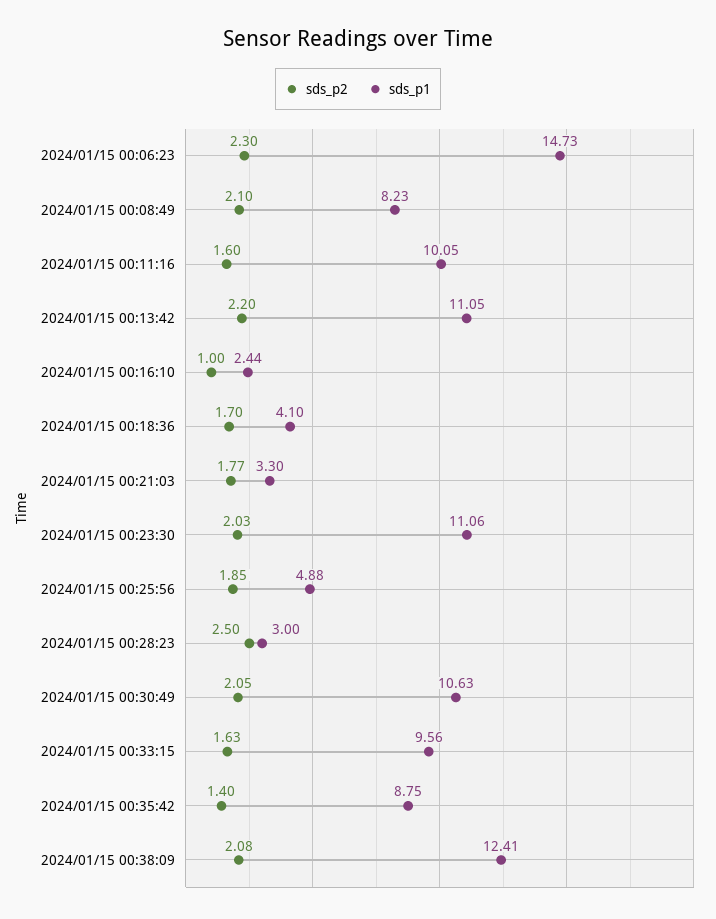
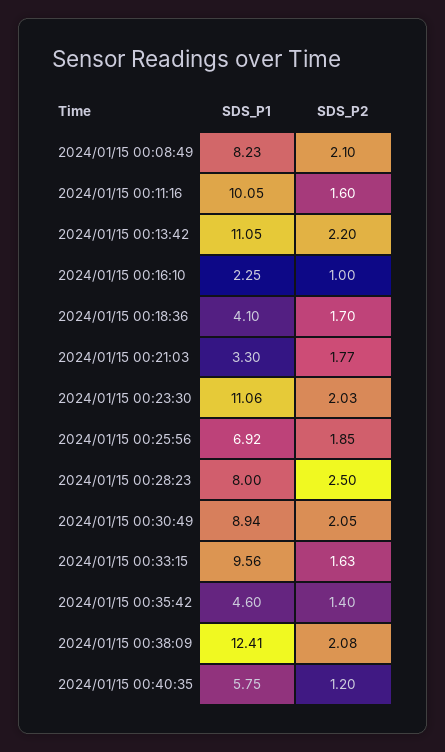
sds_p2, 2024/01/15 00:06:23: 2.3 -> none
sds_p1, 2024/01/15 00:06:23: 14.73 -> none
sds_p1, 2024/01/15 00:16:10: 2.44 -> 2.25
sds_p1, 2024/01/15 00:25:56: 4.88 -> 6.92
sds_p1, 2024/01/15 00:28:23: 3 -> 8
sds_p1, 2024/01/15 00:30:49: 10.63 -> 8.94
sds_p1, 2024/01/15 00:35:42: 8.75 -> 4.6
sds_p1, 2024/01/15 00:40:35: none -> 5.75
sds_p2, 2024/01/15 00:40:35: none -> 1.2

